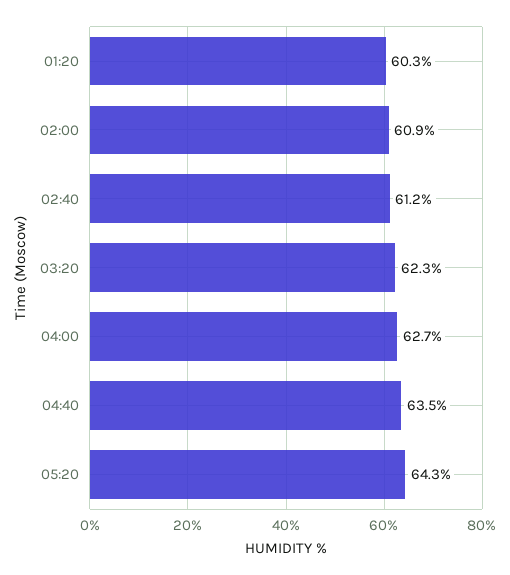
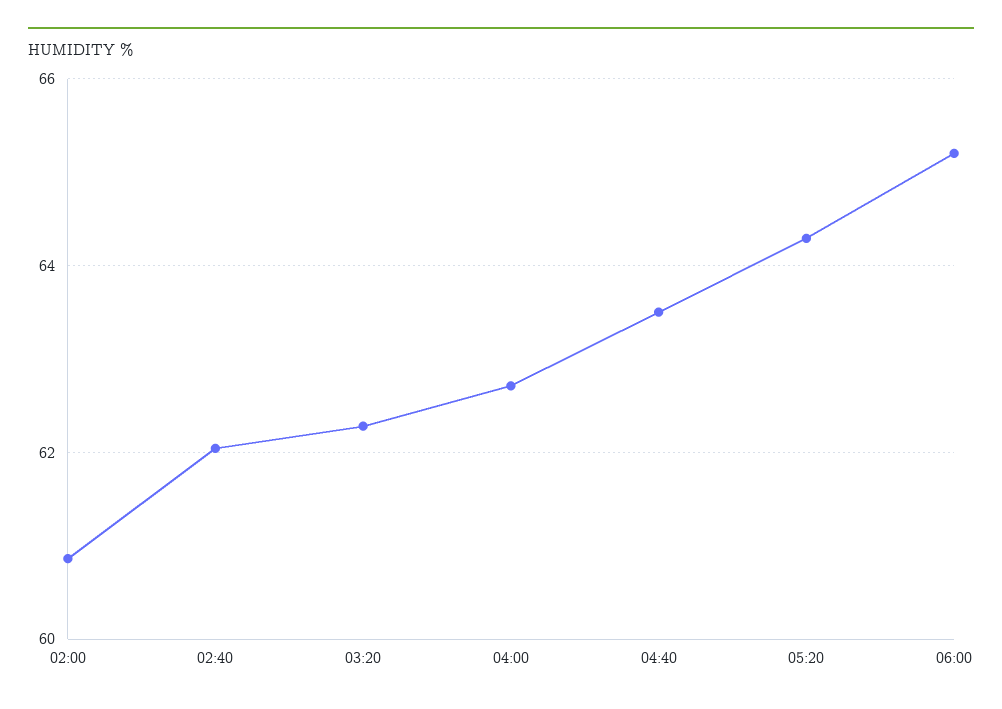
01:20: 60.3 -> none
02:40: 61.2 -> 62
06:00: none -> 65.2

